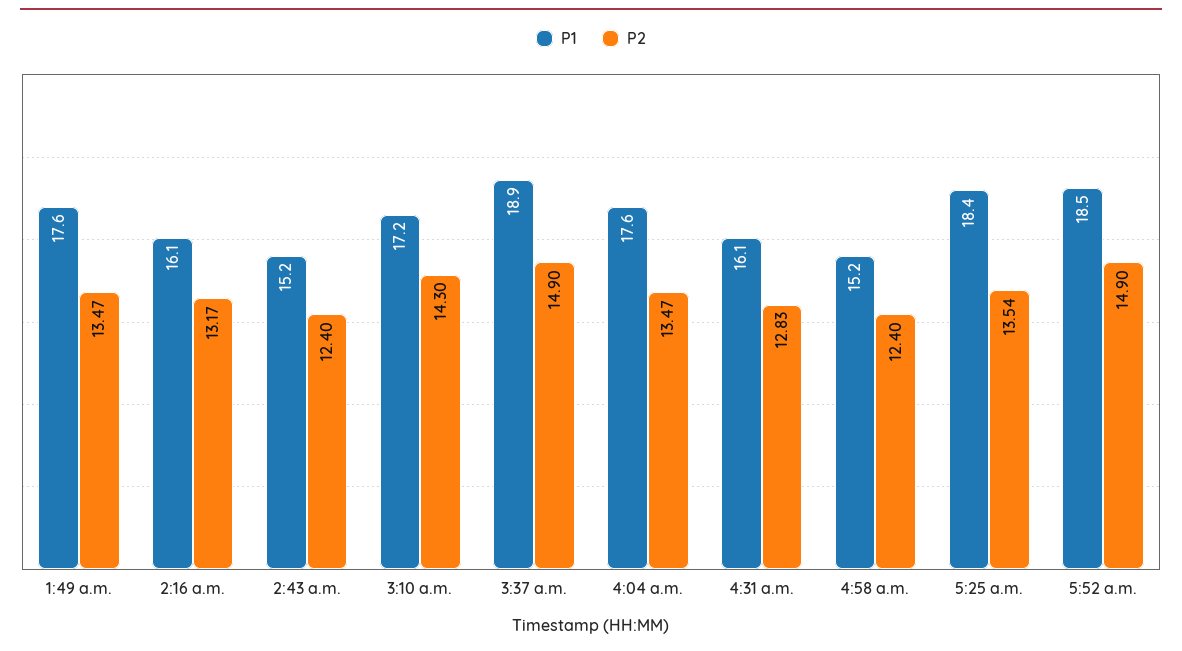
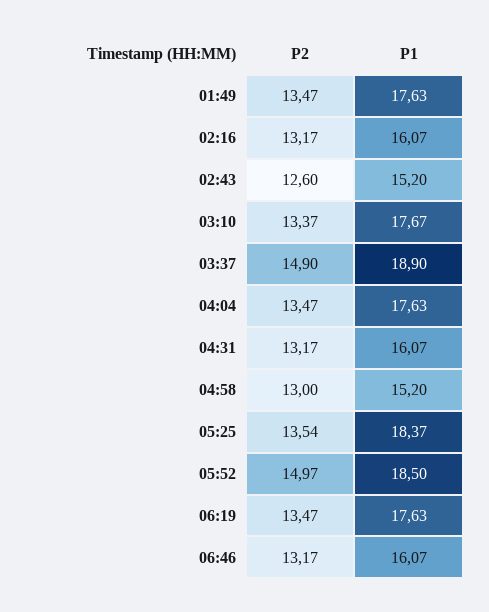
P2, 2:43 a.m.: 12.4 -> 12.6
P1, 3:10 a.m.: 17.2 -> 17.67
P2, 3:10 a.m.: 14.3 -> 13.37
P2, 4:31 a.m.: 12.83 -> 13.17
P2, 4:58 a.m.: 12.4 -> 13
P2, 5:52 a.m.: 14.9 -> 14.97
P2, 06:19: none -> 13.47
P1, 06:19: none -> 17.63
P2, 06:46: none -> 13.17
P1, 06:46: none -> 16.07

